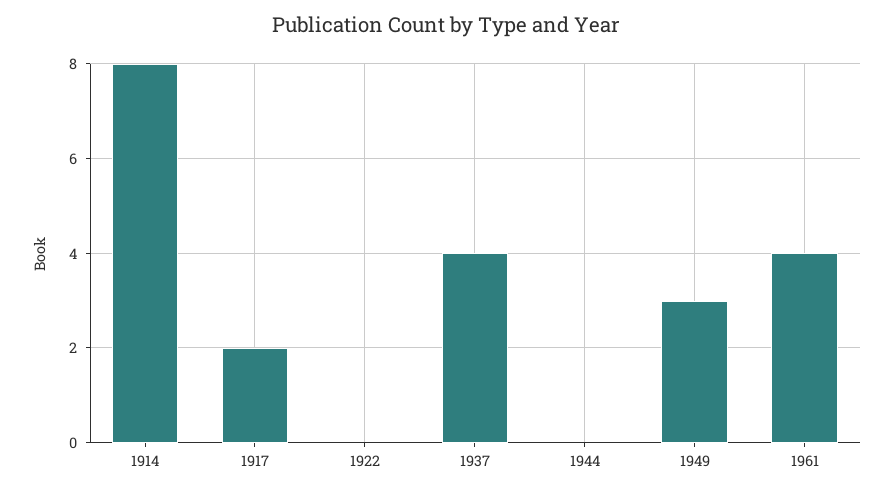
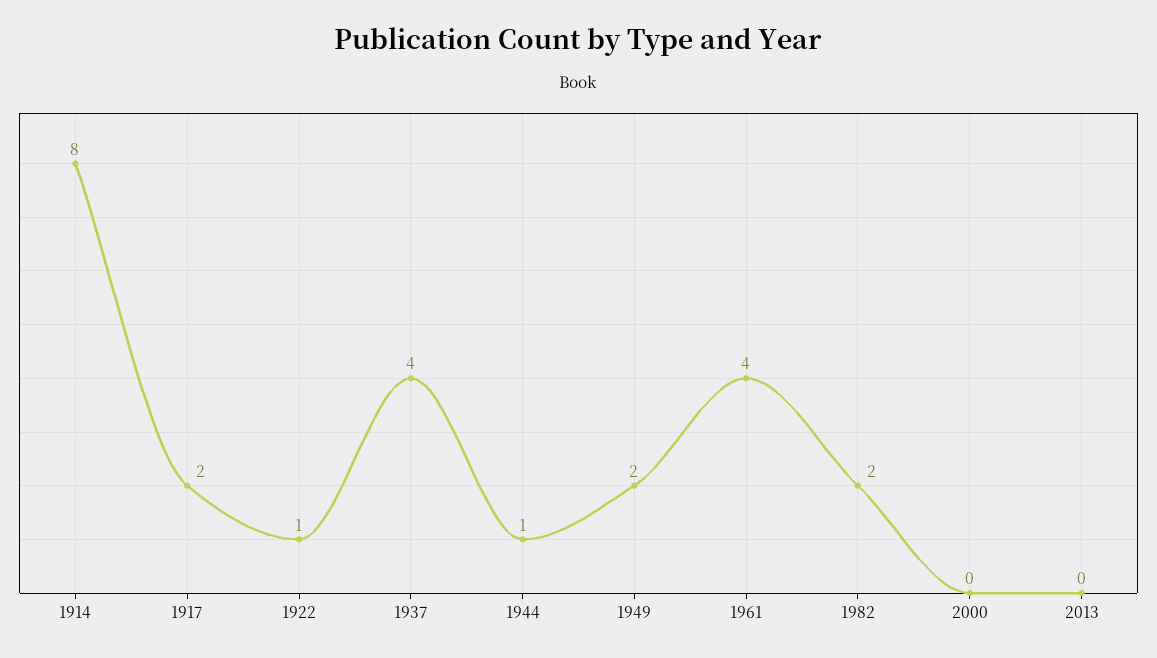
1922: 0 -> 1
1944: 0 -> 1
1949: 3 -> 2
1982: none -> 2
2000: none -> 0
2013: none -> 0

